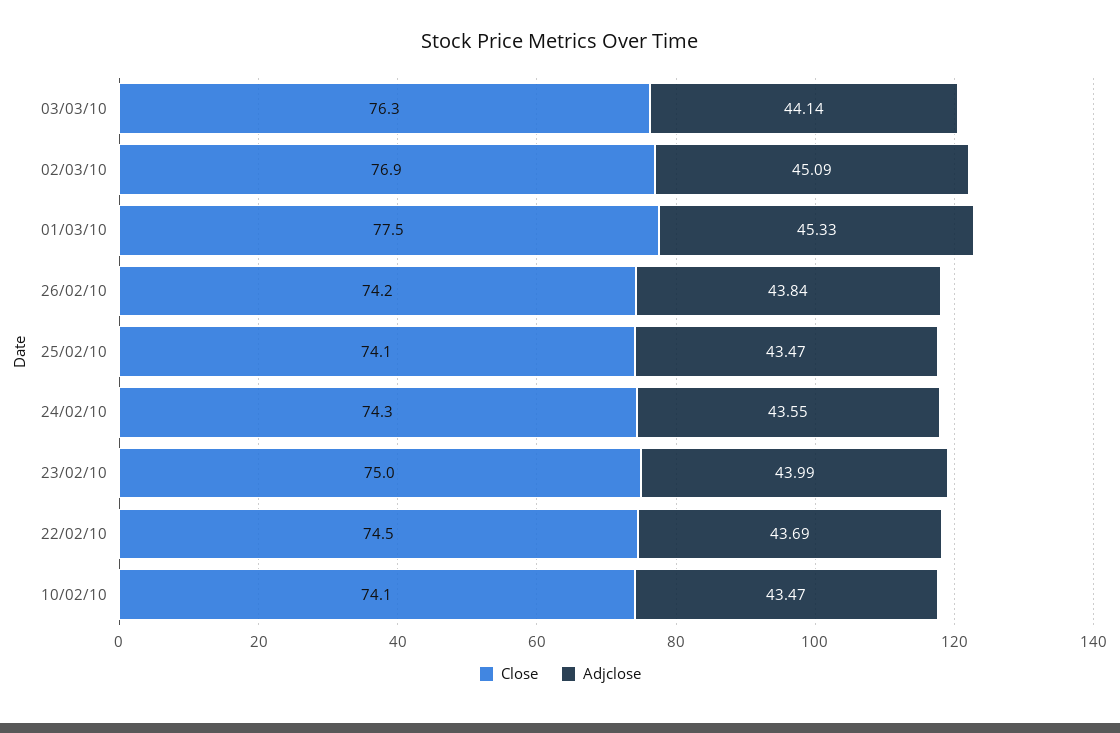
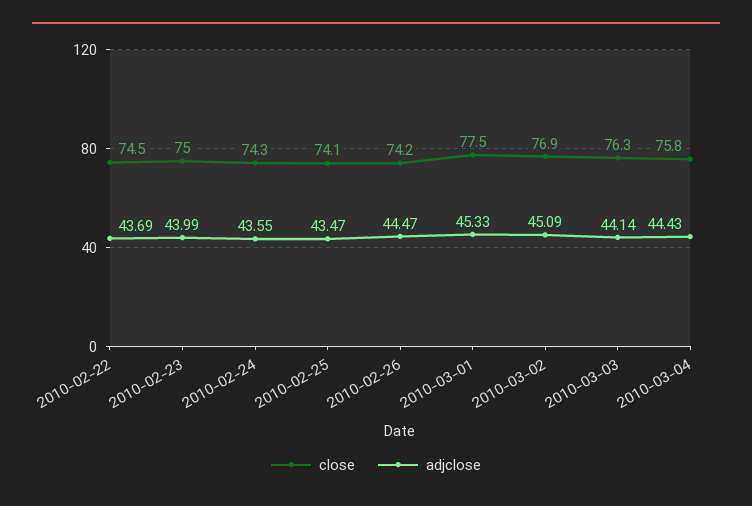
Adjclose, 26/02/10: 43.84 -> 44.47
Close, 10/02/10: 74.1 -> none
Adjclose, 10/02/10: 43.47 -> none
Close, 2010-03-04: none -> 75.8
Adjclose, 2010-03-04: none -> 44.43

